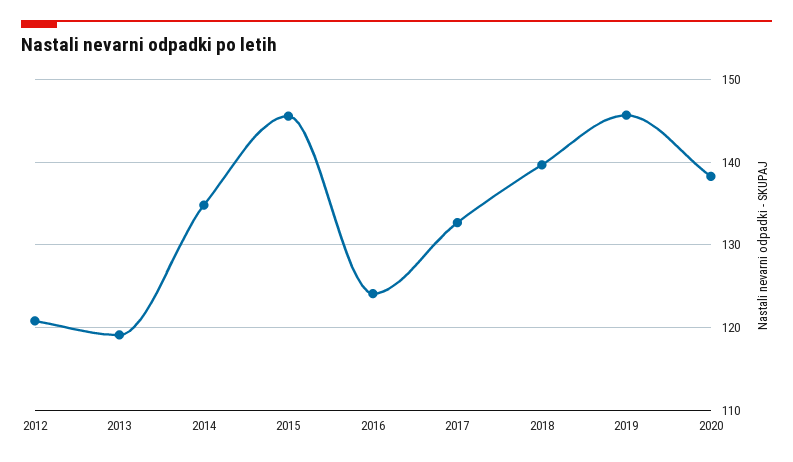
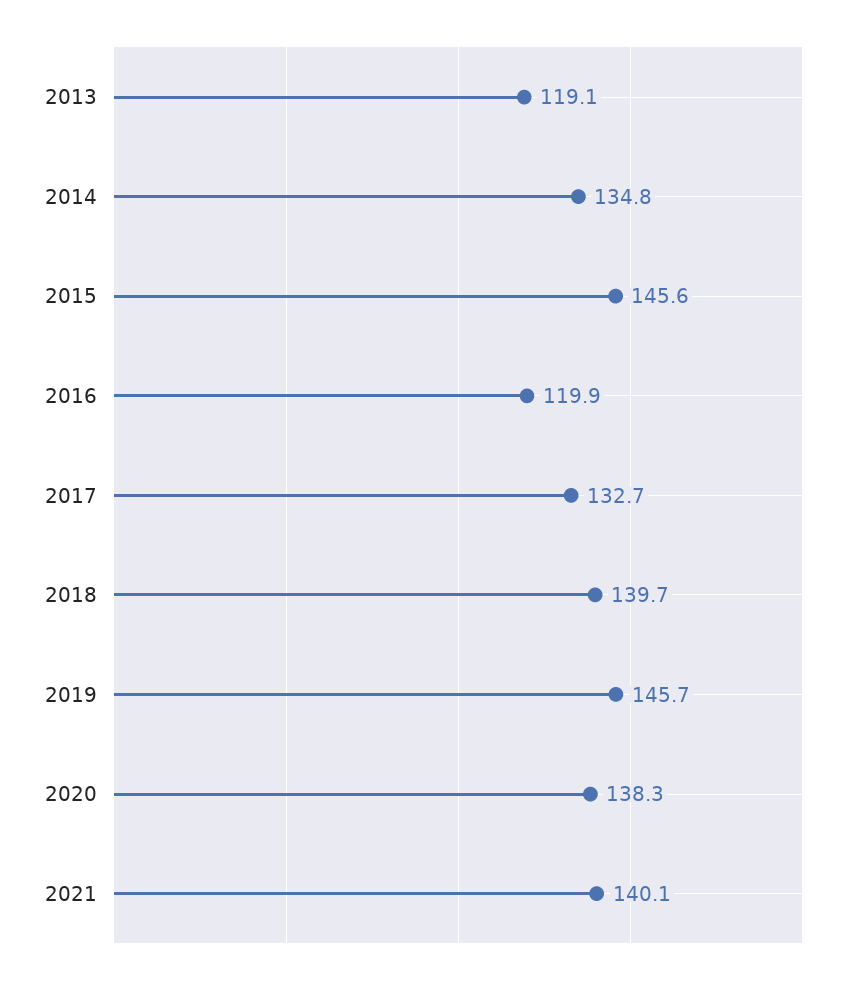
2012: 121 -> none
2016: 124 -> 119.9
2021: none -> 140.1

